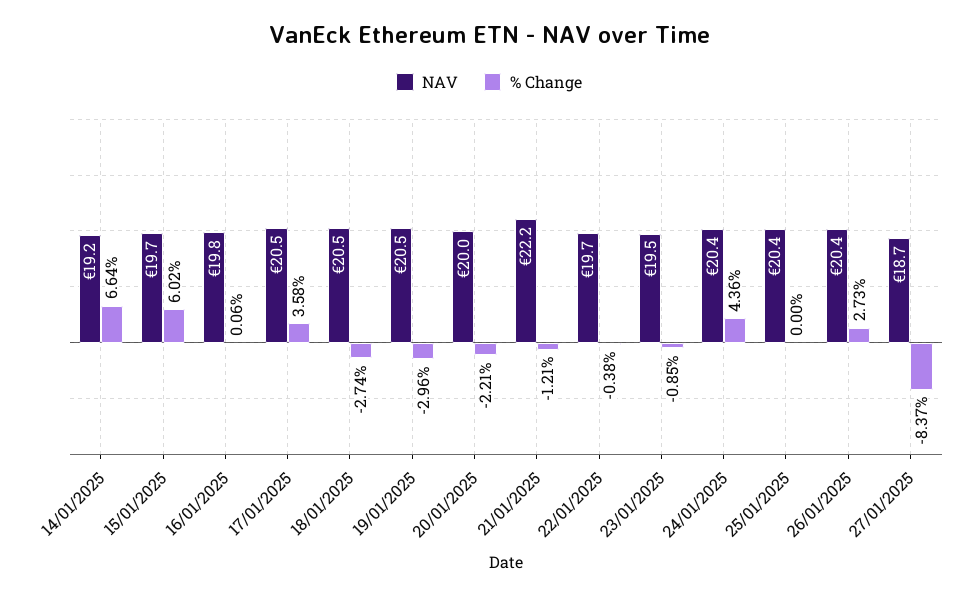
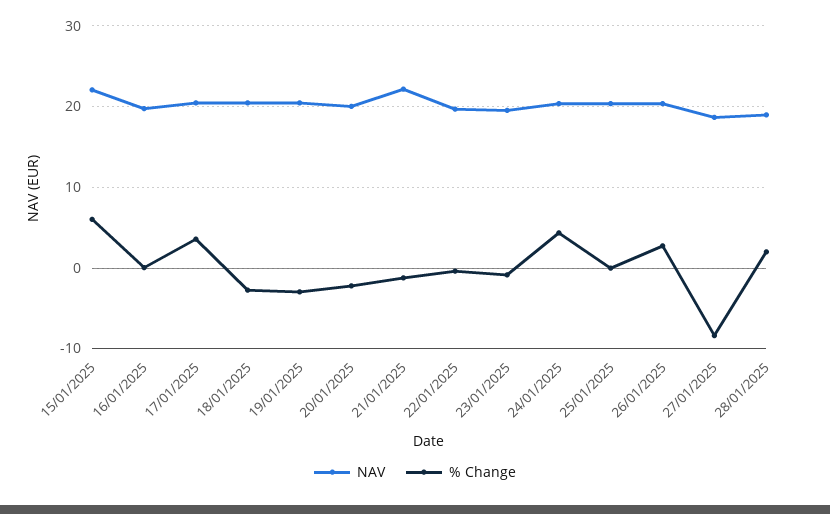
NAV, 14/01/2025: 19.2 -> none
% Change, 14/01/2025: 6.64 -> none
NAV, 15/01/2025: 19.7 -> 22
NAV, 28/01/2025: none -> 19
% Change, 28/01/2025: none -> 2

